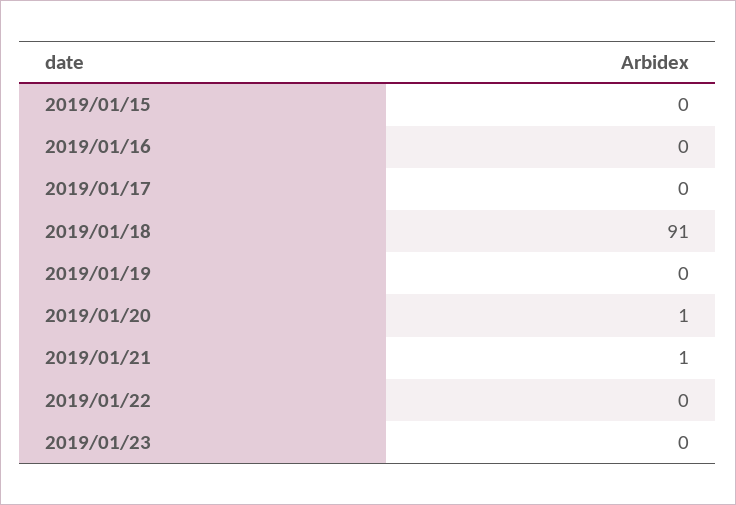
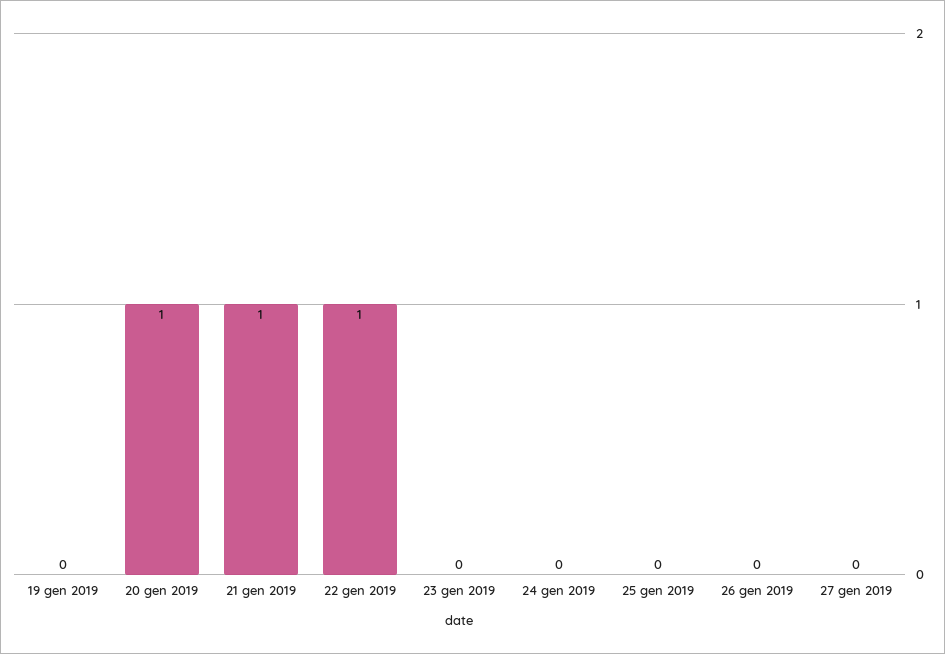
2019/01/15: 0 -> none
2019/01/16: 0 -> none
2019/01/17: 0 -> none
2019/01/18: 91 -> none
2019/01/22: 0 -> 1
24 gen 2019: none -> 0
25 gen 2019: none -> 0
26 gen 2019: none -> 0
27 gen 2019: none -> 0

